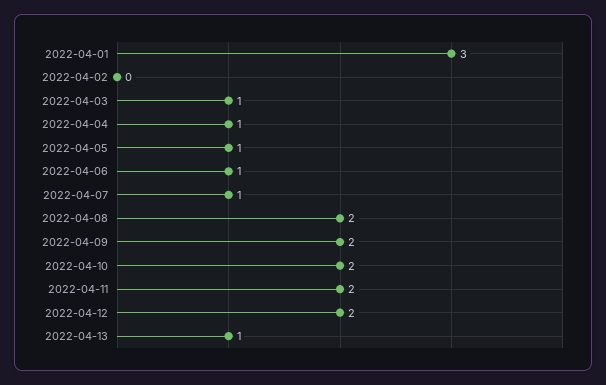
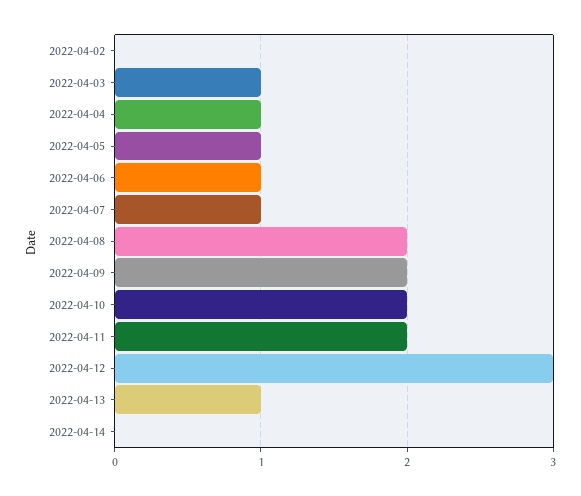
2022-04-01: 3 -> none
2022-04-12: 2 -> 3
2022-04-14: none -> 0

